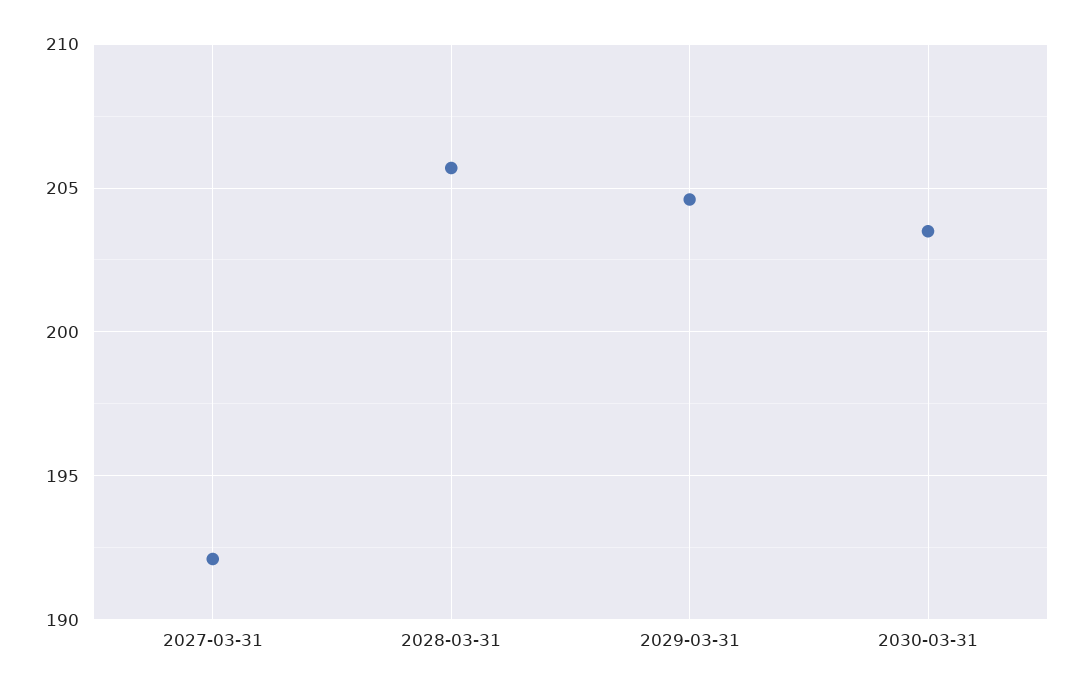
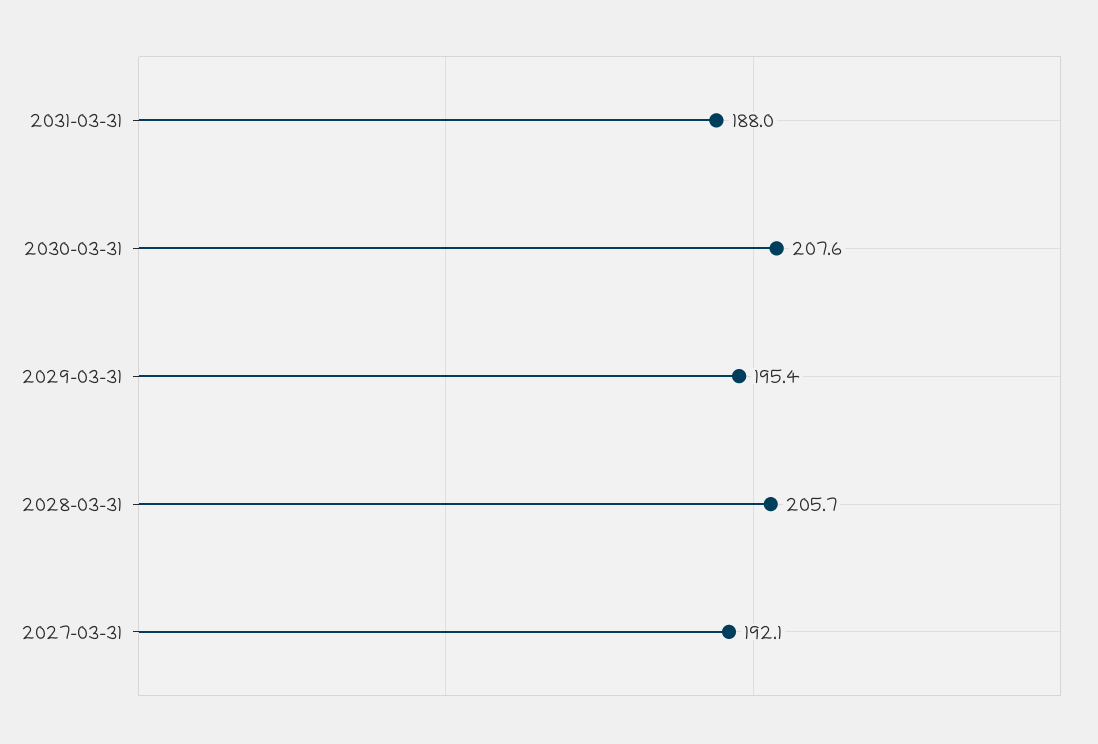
2029-03-31: 204.5 -> 195.4
2030-03-31: 203.5 -> 207.6
2031-03-31: none -> 188

